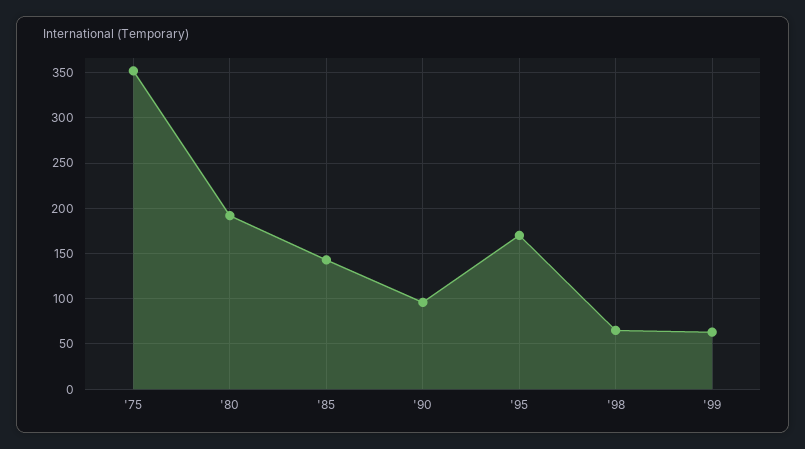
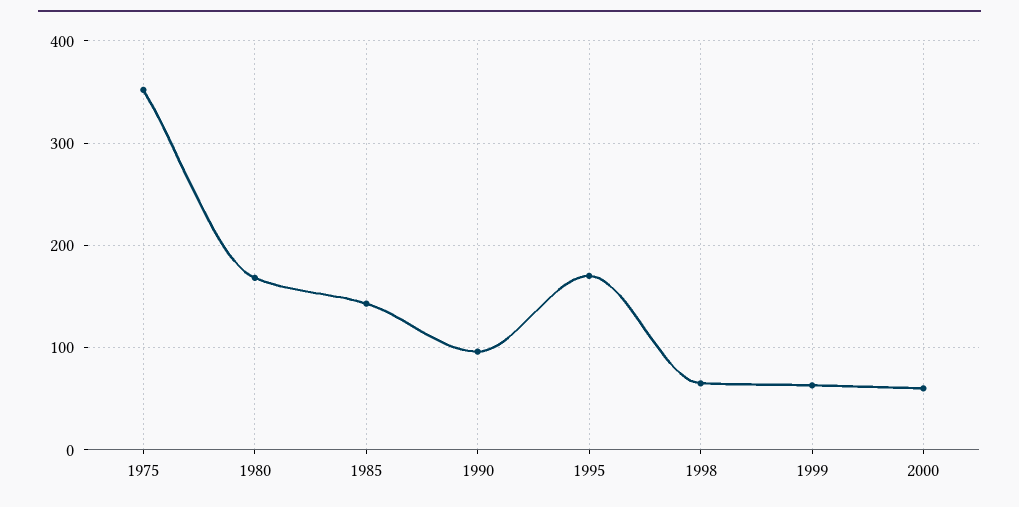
'80: 190 -> 170
2000: none -> 60

